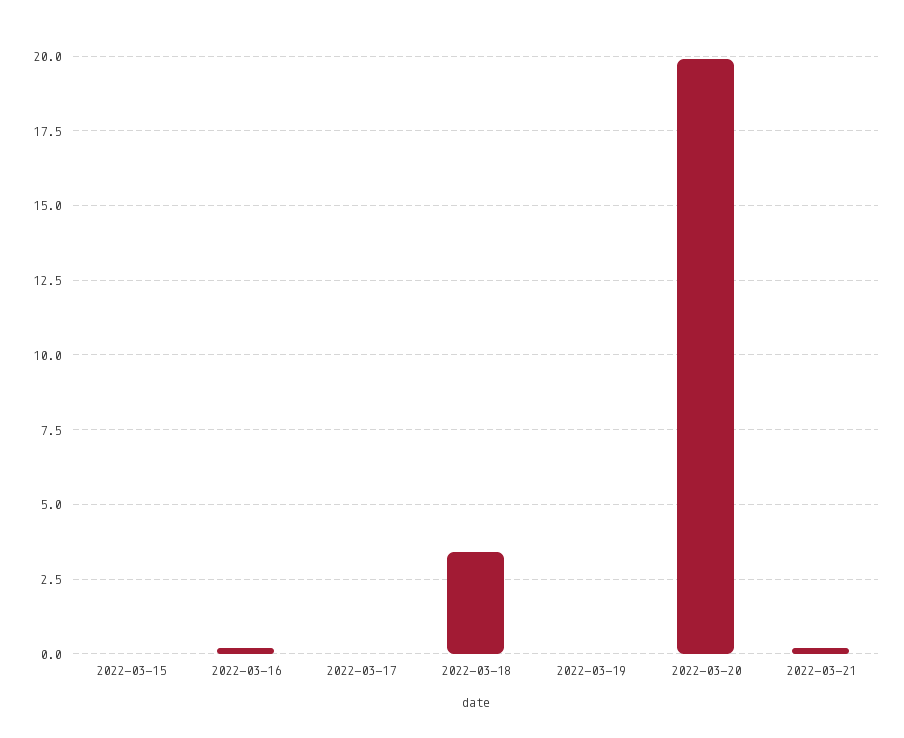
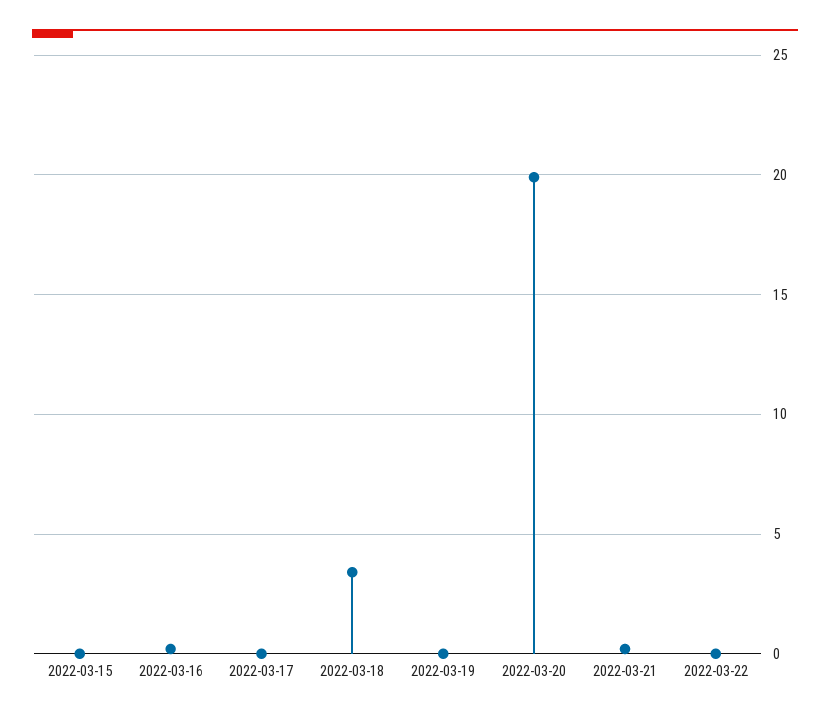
2022-03-22: none -> 0

